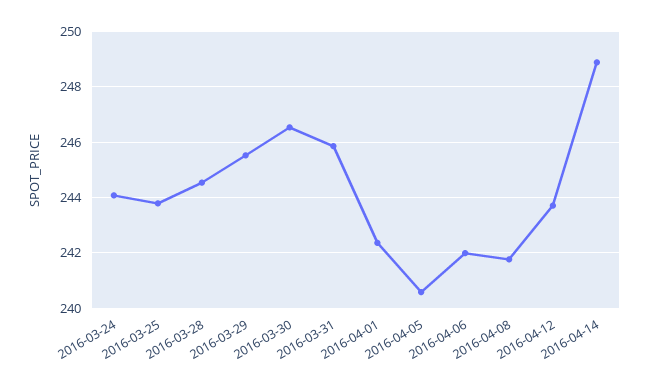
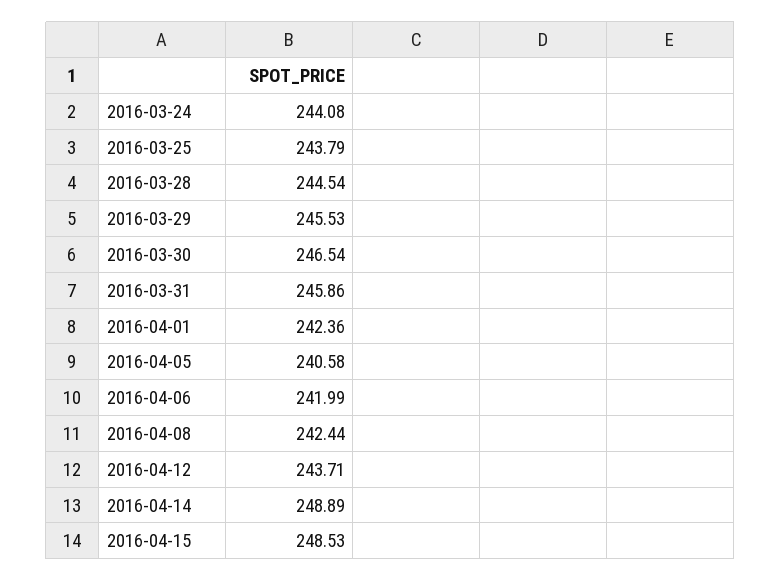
2016-04-08: 241.75 -> 242.44
2016-04-15: none -> 248.53

